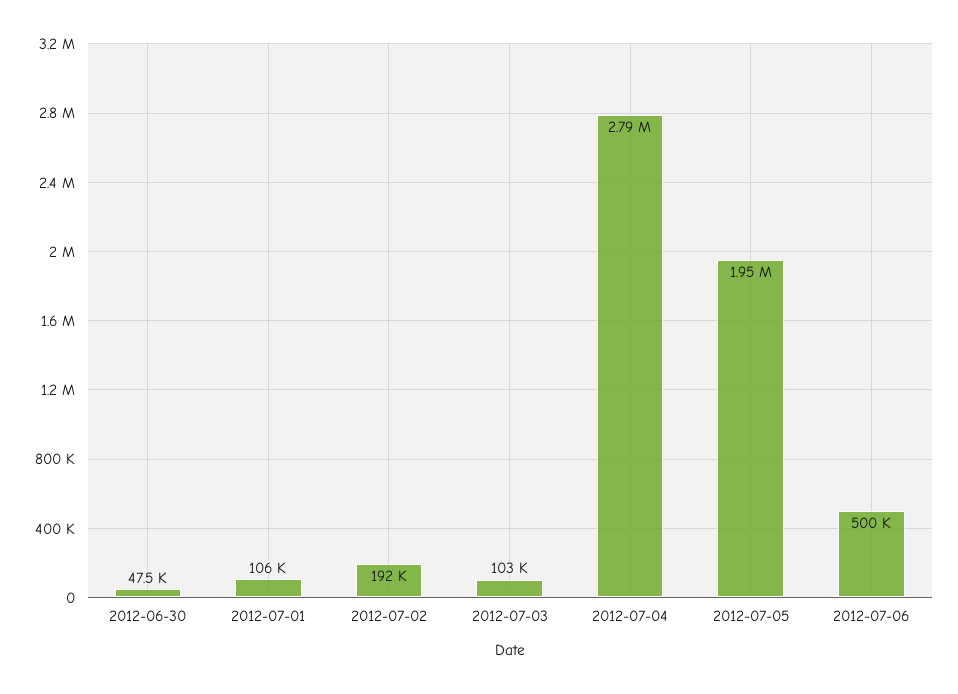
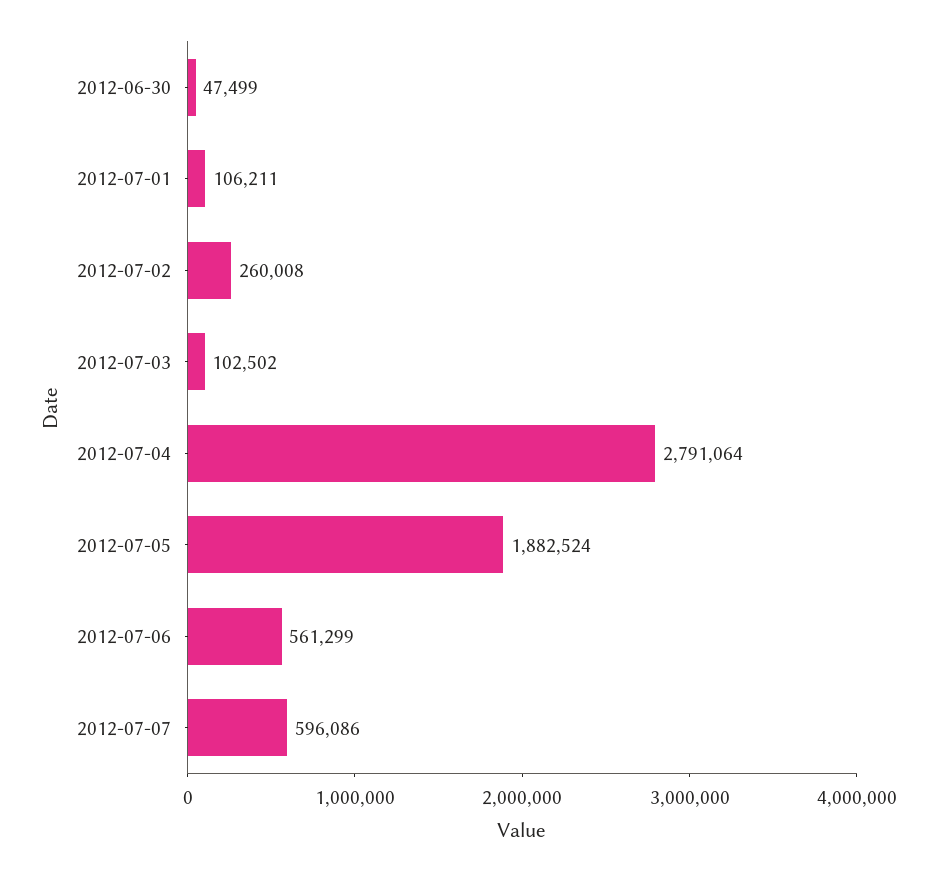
2012-07-02: 192000 -> 260008
2012-07-05: 1950000 -> 1882524
2012-07-06: 500000 -> 561299
2012-07-07: none -> 596086

